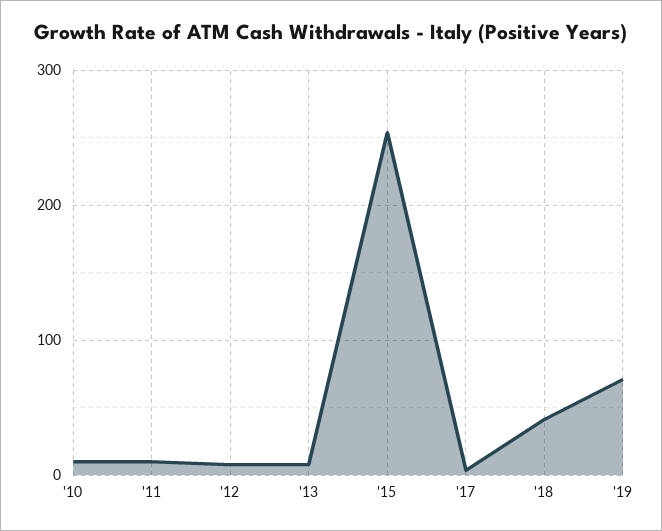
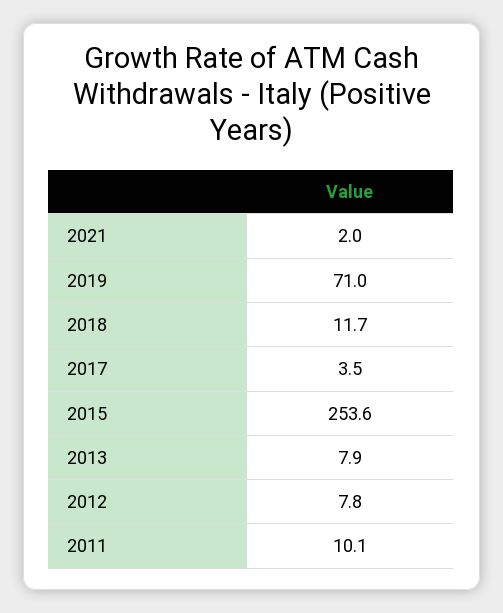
'10: 10 -> none
'18: 40 -> 11.7
2021: none -> 2

